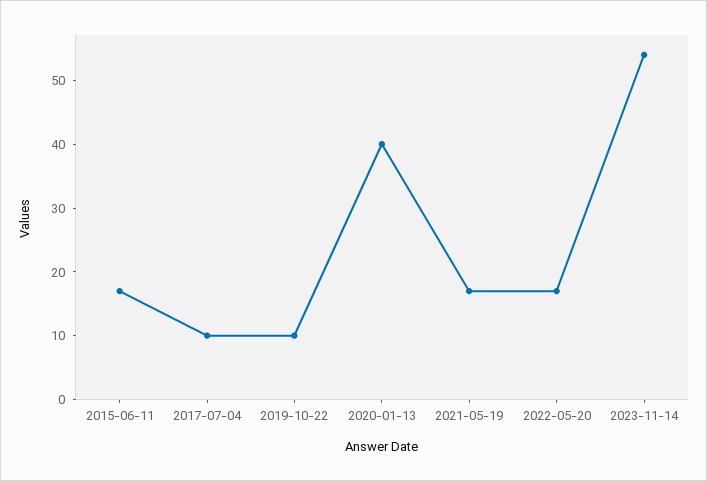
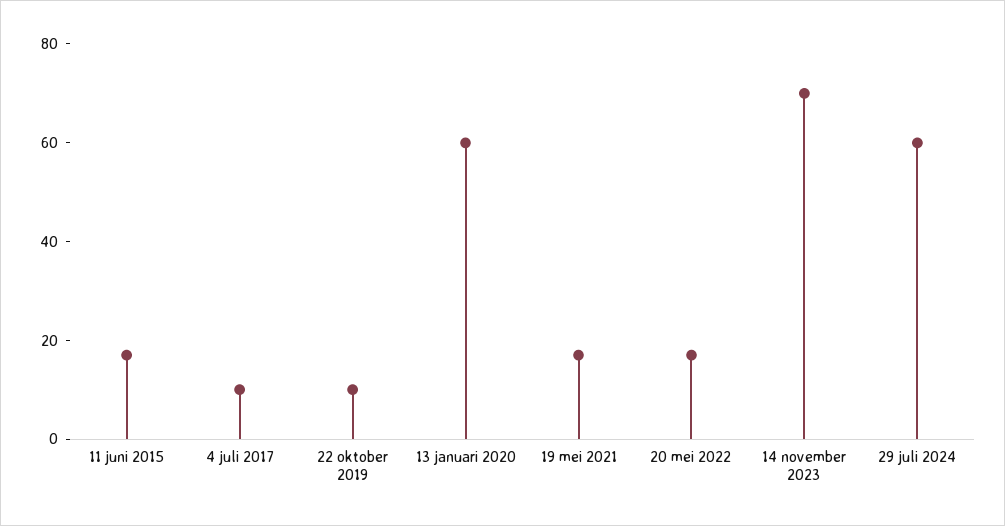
2020-01-13: 40 -> 60
2023-11-14: 55 -> 70
29 juli 2024: none -> 60

